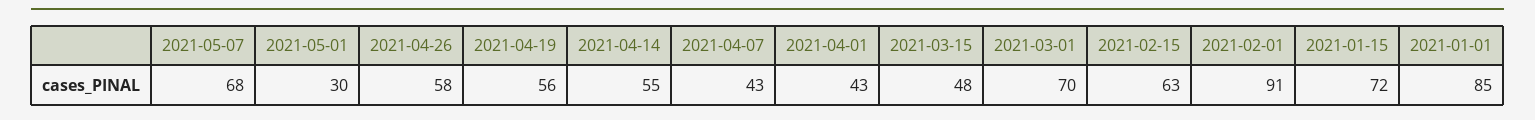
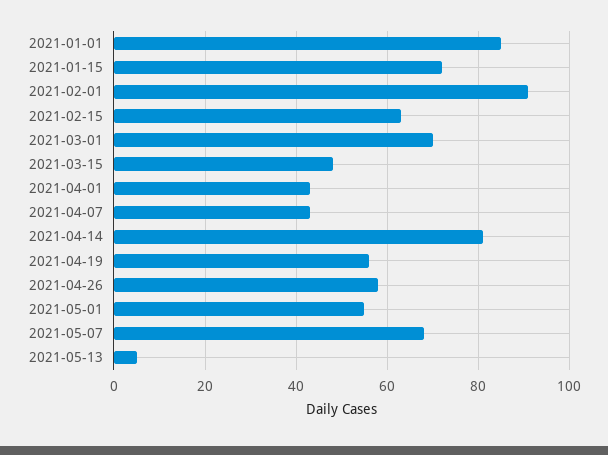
2021-05-01: 30 -> 55
2021-04-14: 55 -> 80
2021-05-13: none -> 5

